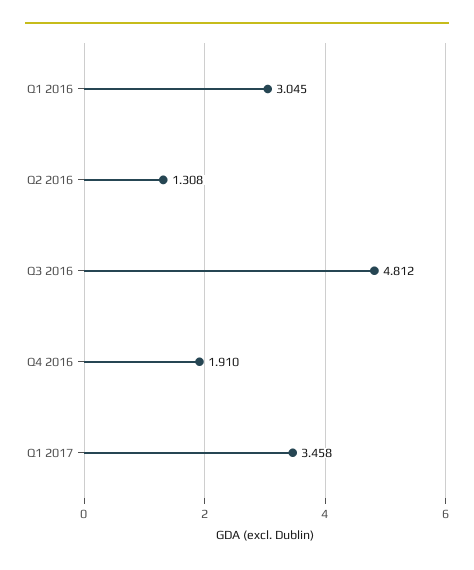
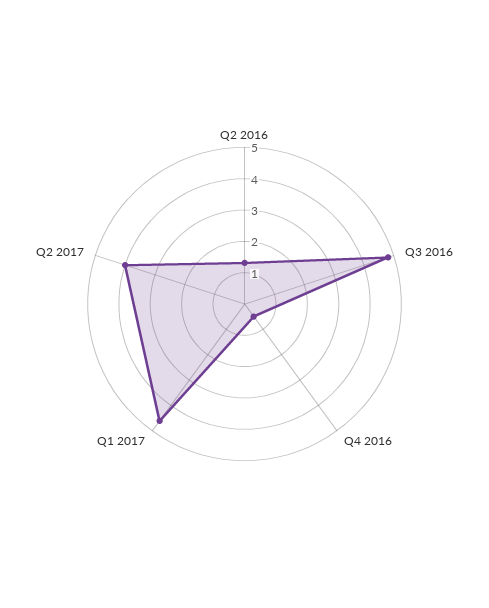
Q1 2016: 3.045 -> none
Q4 2016: 1.91 -> 0.5
Q1 2017: 3.458 -> 4.5
Q2 2017: none -> 4

